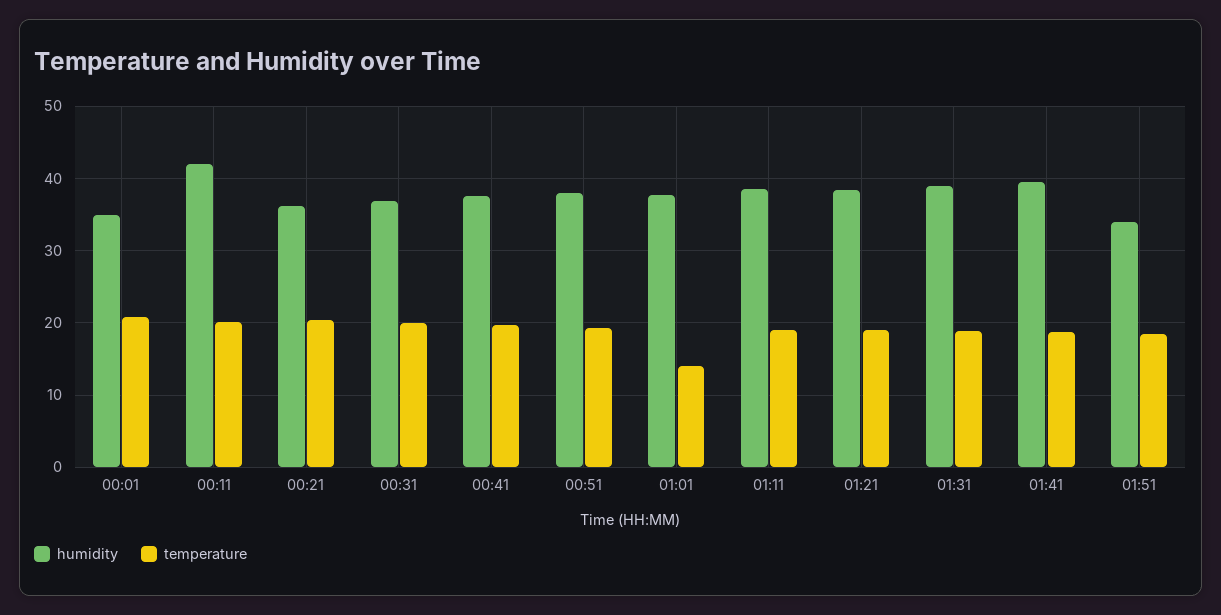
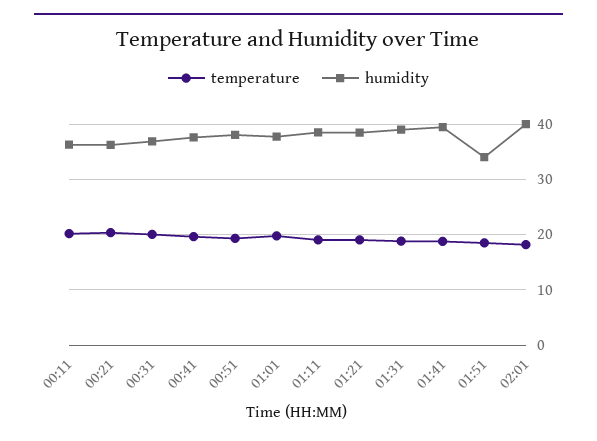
humidity, 00:01: 35 -> none
temperature, 00:01: 21 -> none
humidity, 00:11: 42 -> 36
temperature, 01:01: 14 -> 20
temperature, 02:01: none -> 18
humidity, 02:01: none -> 40

